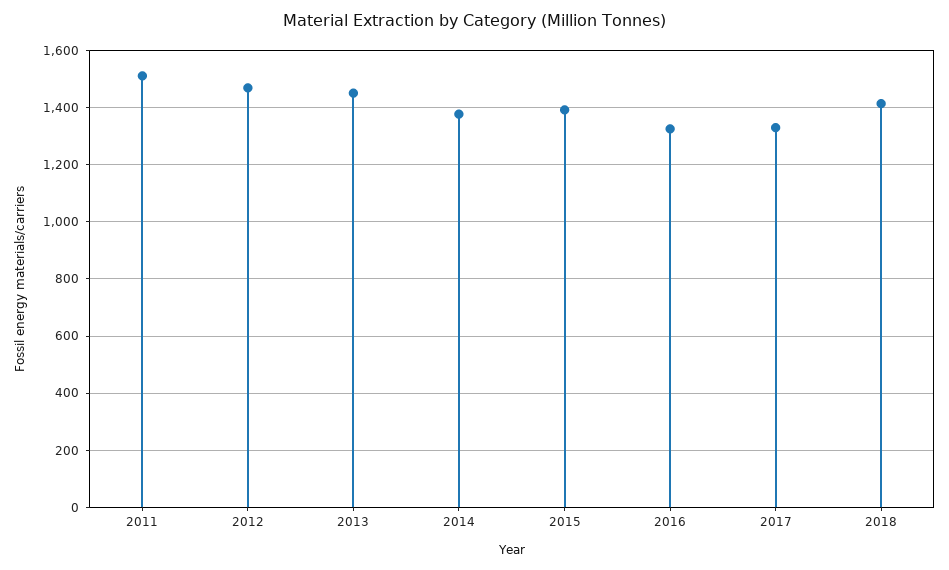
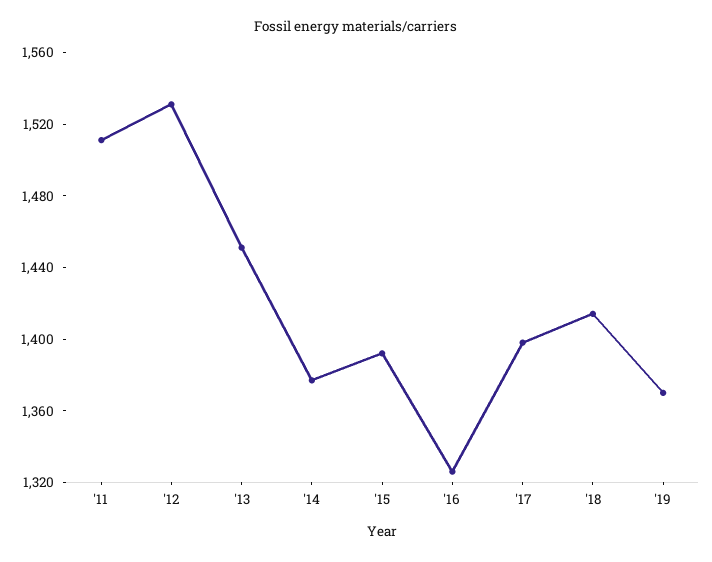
2012: 1475 -> 1530
2017: 1325 -> 1400
'19: none -> 1370

